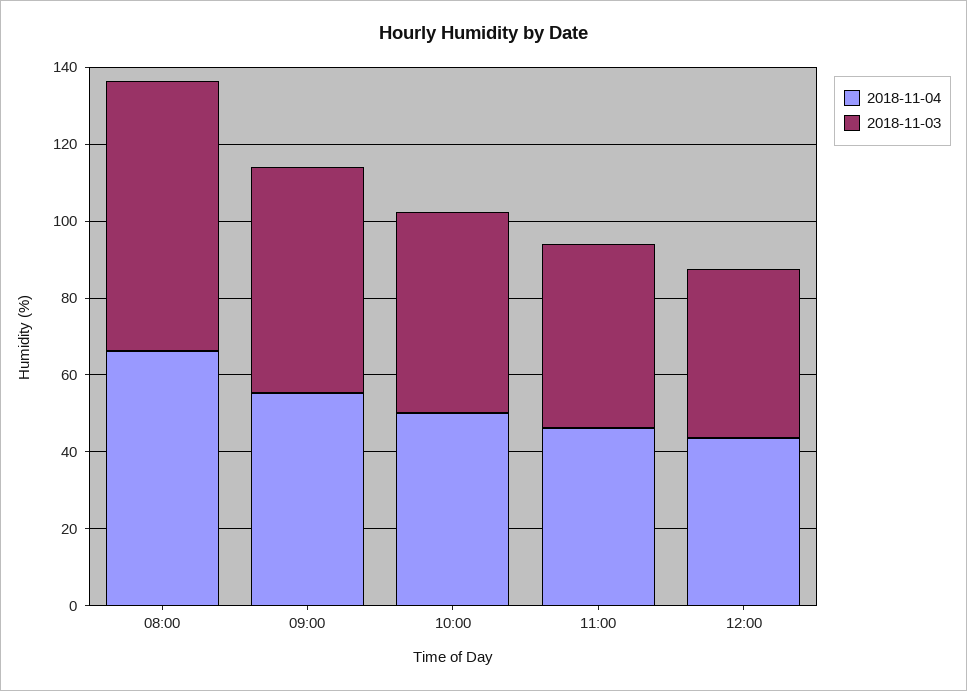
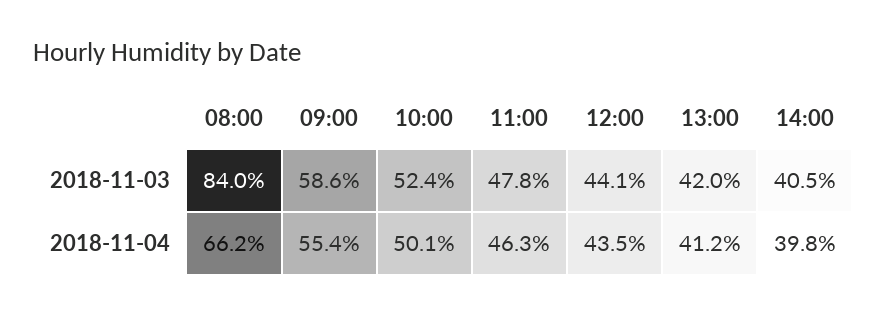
2018-11-03, 08:00: 70 -> 84
2018-11-03, 13:00: none -> 42
2018-11-03, 14:00: none -> 40.5
2018-11-04, 13:00: none -> 41.2
2018-11-04, 14:00: none -> 39.8

